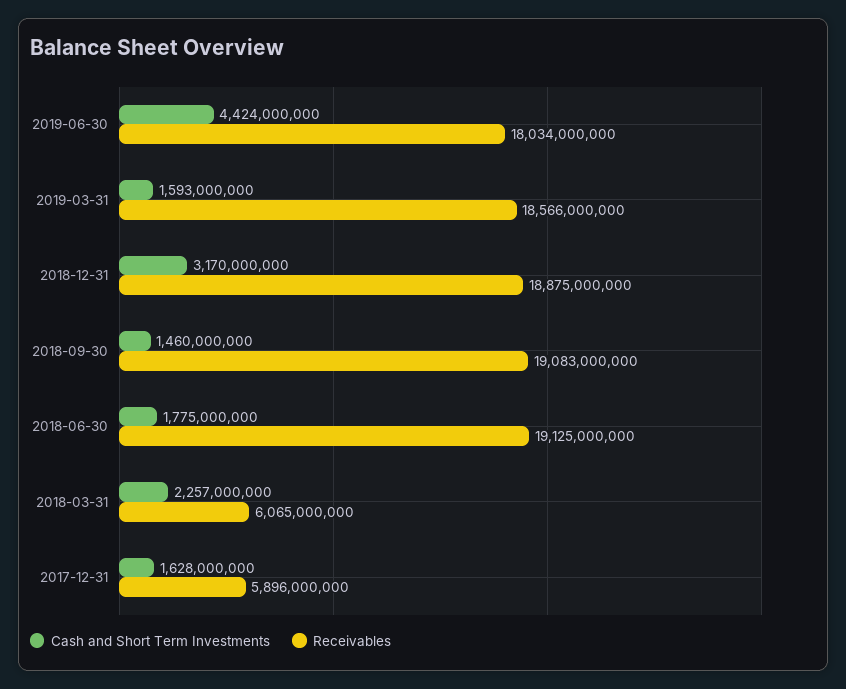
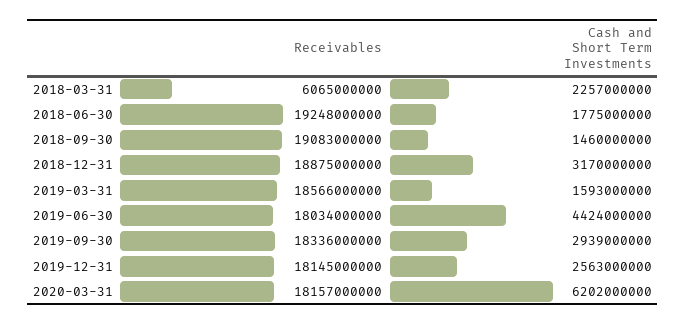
Receivables, 2018-06-30: 19125000000 -> 19248000000
Cash and Short Term Investments, 2017-12-31: 1628000000 -> none
Receivables, 2017-12-31: 5896000000 -> none
Receivables, 2019-09-30: none -> 18336000000
Cash and Short Term Investments, 2019-09-30: none -> 2939000000
Receivables, 2019-12-31: none -> 18145000000
Cash and Short Term Investments, 2019-12-31: none -> 2563000000
Receivables, 2020-03-31: none -> 18157000000
Cash and Short Term Investments, 2020-03-31: none -> 6202000000

